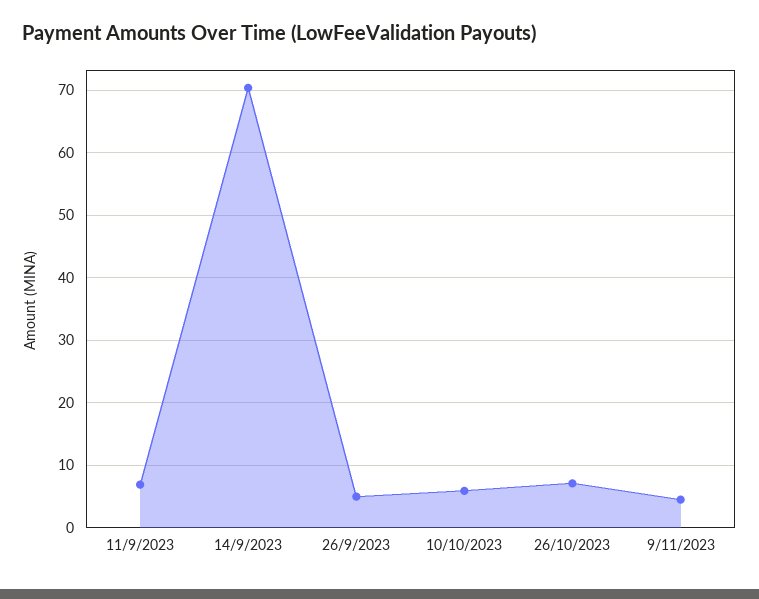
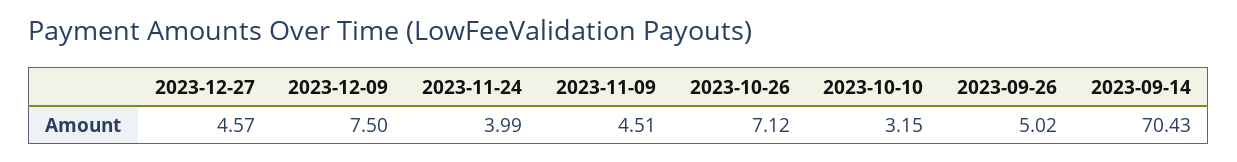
11/9/2023: 7 -> none
10/10/2023: 6 -> 3.15
2023-12-27: none -> 4.57
2023-12-09: none -> 7.5
2023-11-24: none -> 3.99

